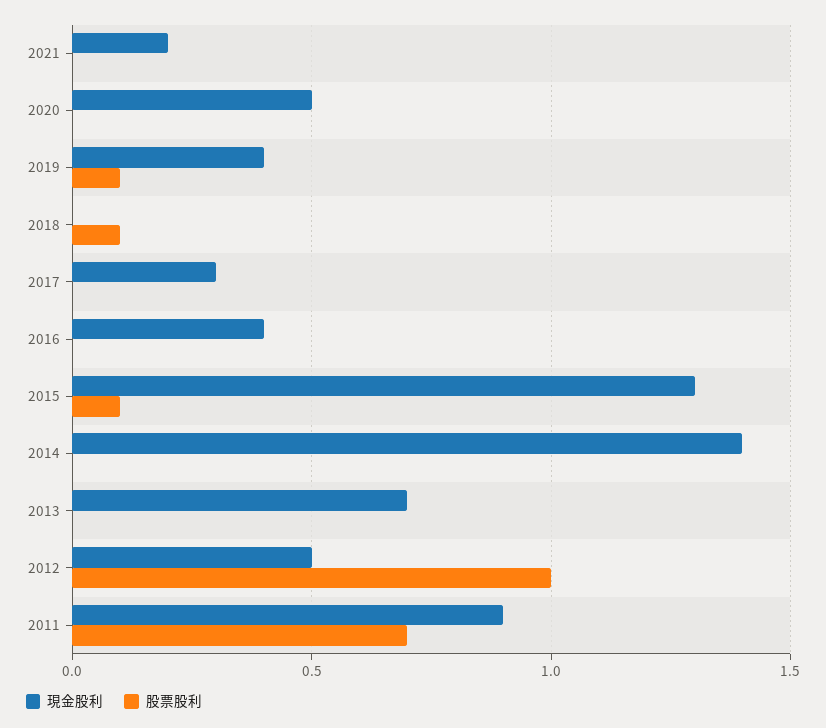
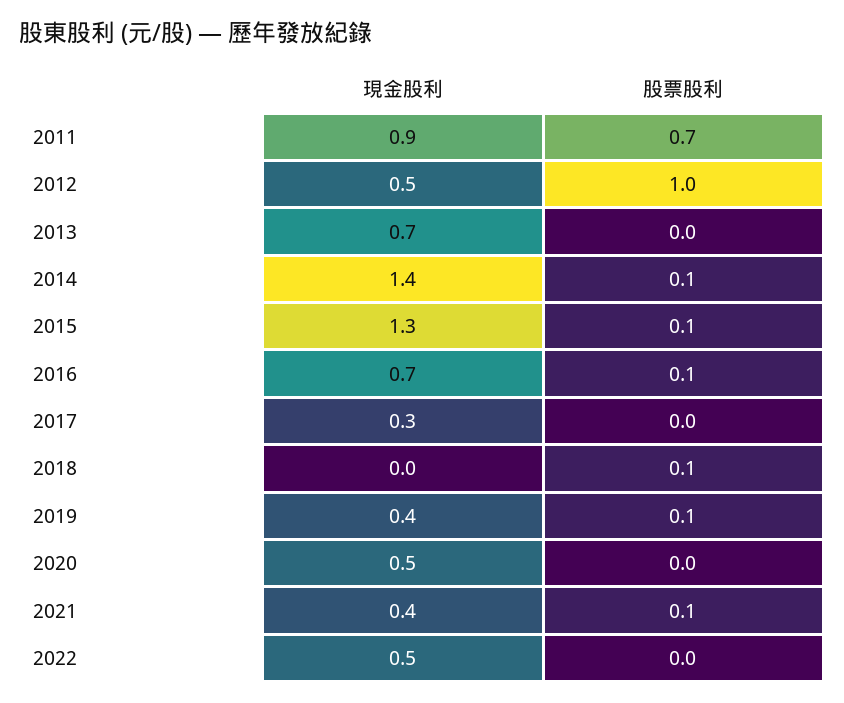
現金股利, 2021: 0.2 -> 0.4
股票股利, 2021: 0 -> 0.1
現金股利, 2016: 0.4 -> 0.7
股票股利, 2016: 0 -> 0.1
股票股利, 2014: 0 -> 0.1
現金股利, 2022: none -> 0.5
股票股利, 2022: none -> 0

